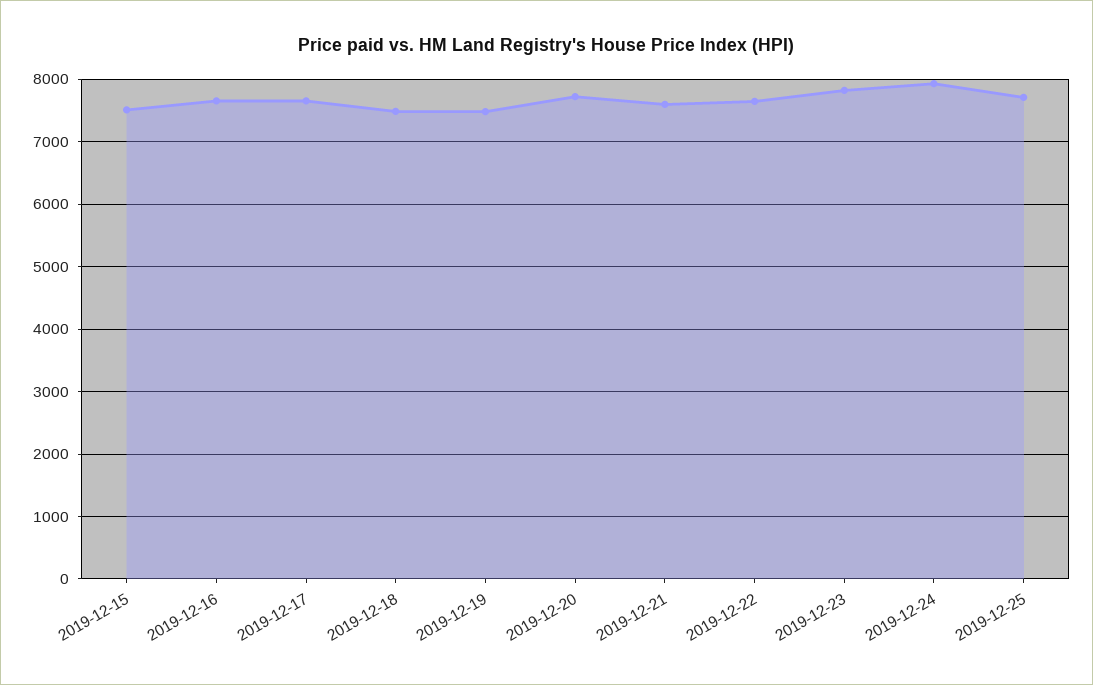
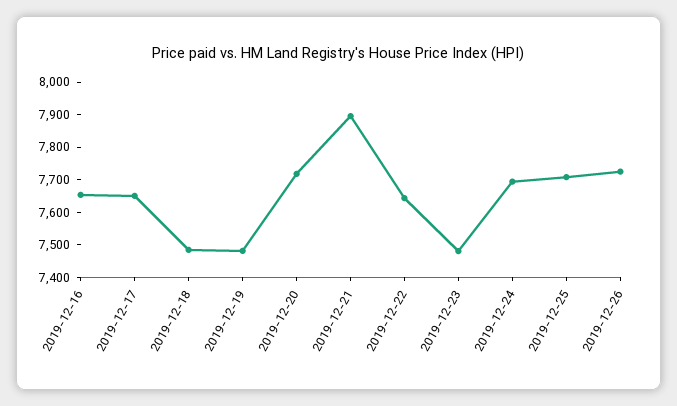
2019-12-15: 7500 -> none
2019-12-21: 7600 -> 7900
2019-12-23: 7800 -> 7475
2019-12-24: 7900 -> 7700
2019-12-26: none -> 7725

